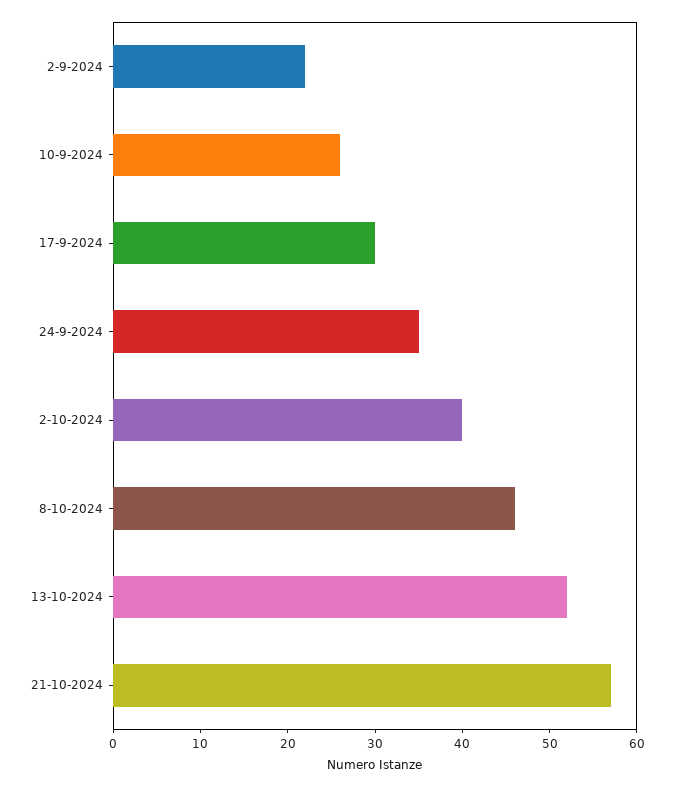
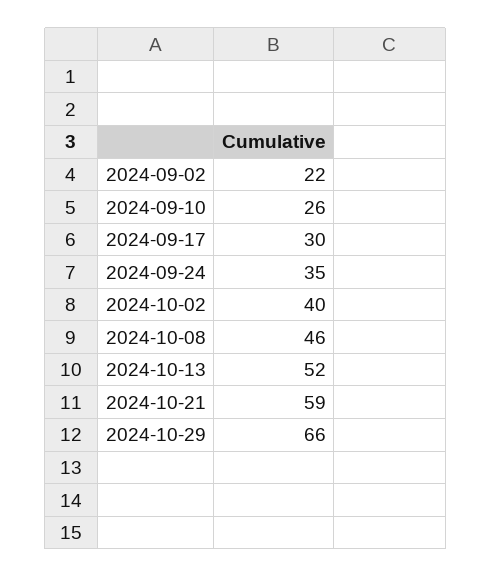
21-10-2024: 57 -> 59
2024-10-29: none -> 66

